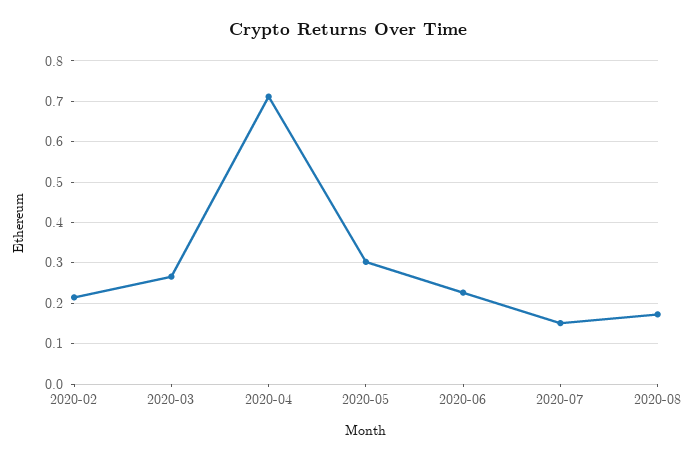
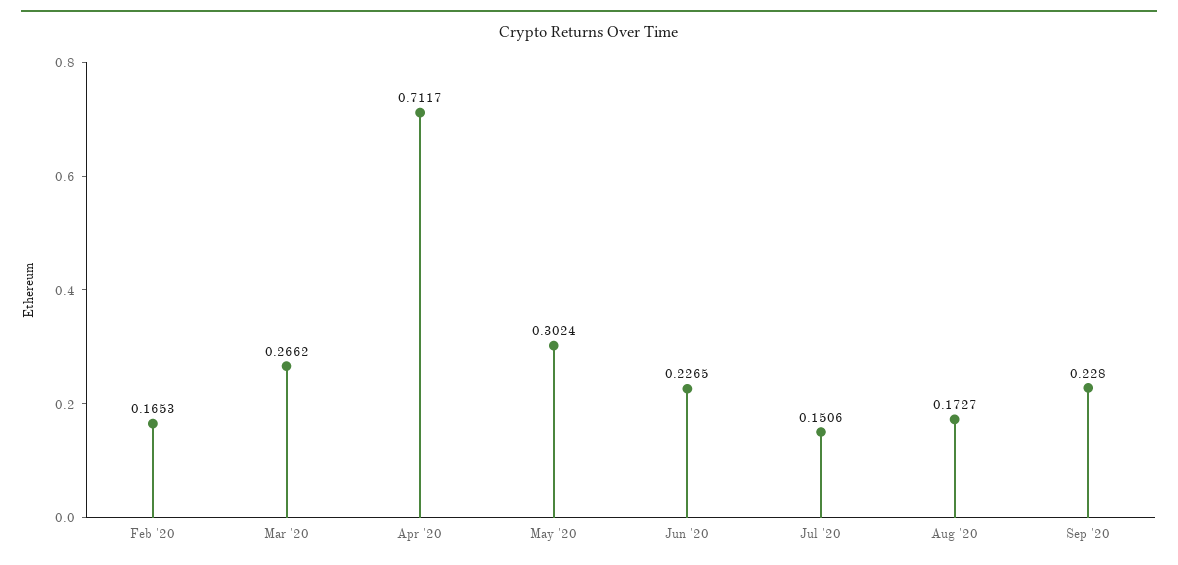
2020-02: 0.22 -> 0.1653
Sep '20: none -> 0.228

